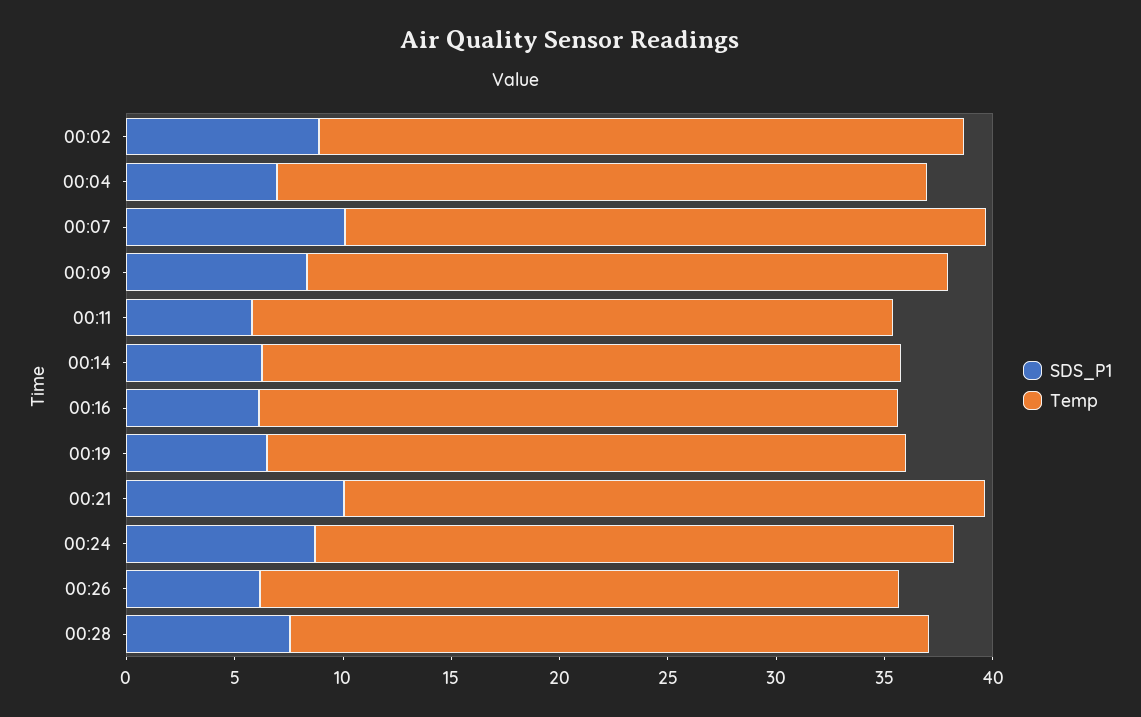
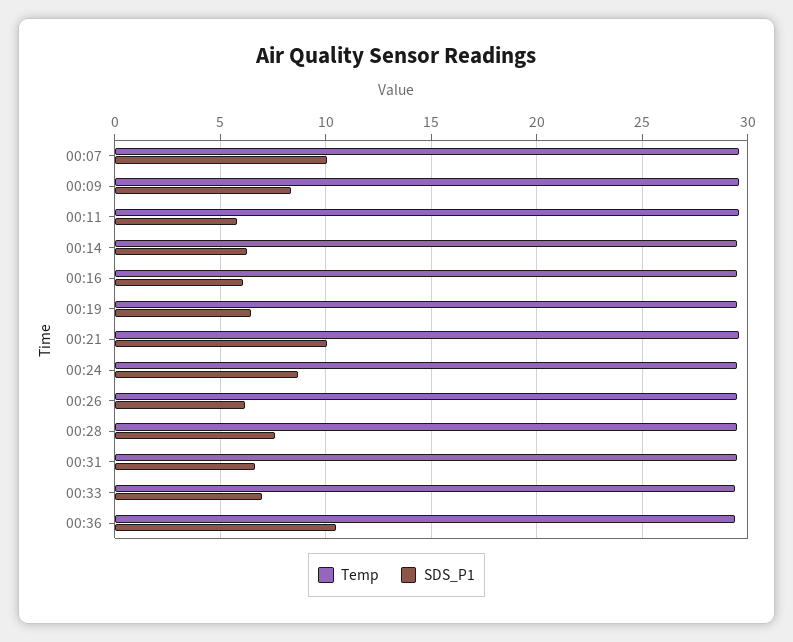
SDS_P1, 00:02: 9 -> none
Temp, 00:02: 30 -> none
SDS_P1, 00:04: 7 -> none
Temp, 00:04: 30 -> none
Temp, 00:31: none -> 29.5
SDS_P1, 00:31: none -> 6.5
Temp, 00:33: none -> 29.5
SDS_P1, 00:33: none -> 7
Temp, 00:36: none -> 29.5
SDS_P1, 00:36: none -> 10.5

